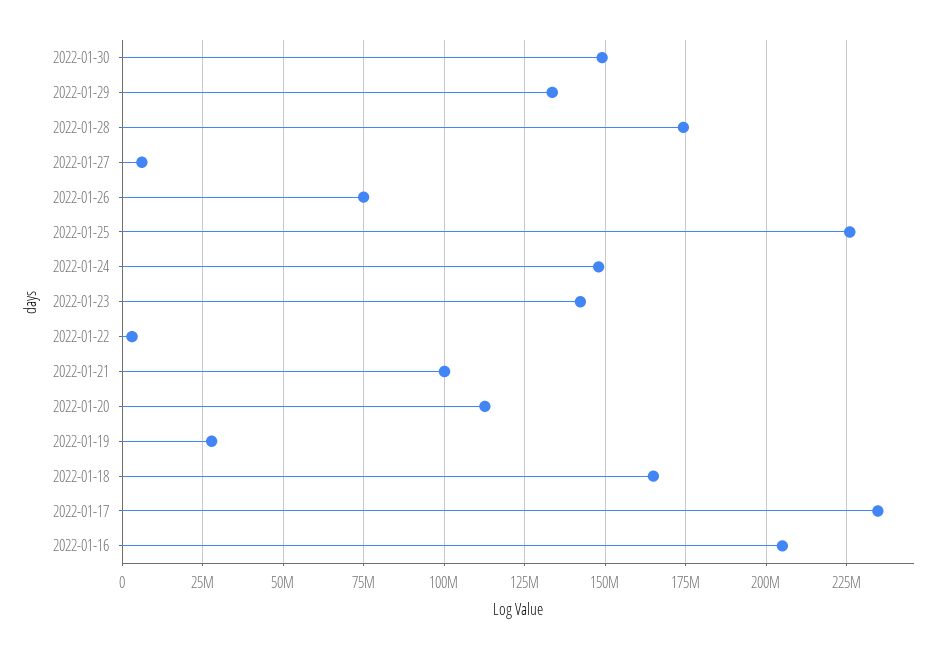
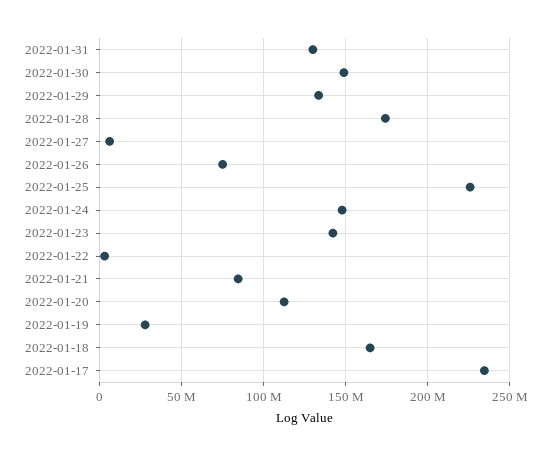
2022-01-21: 100000000 -> 85000000
2022-01-16: 205000000 -> none
2022-01-31: none -> 130000000

